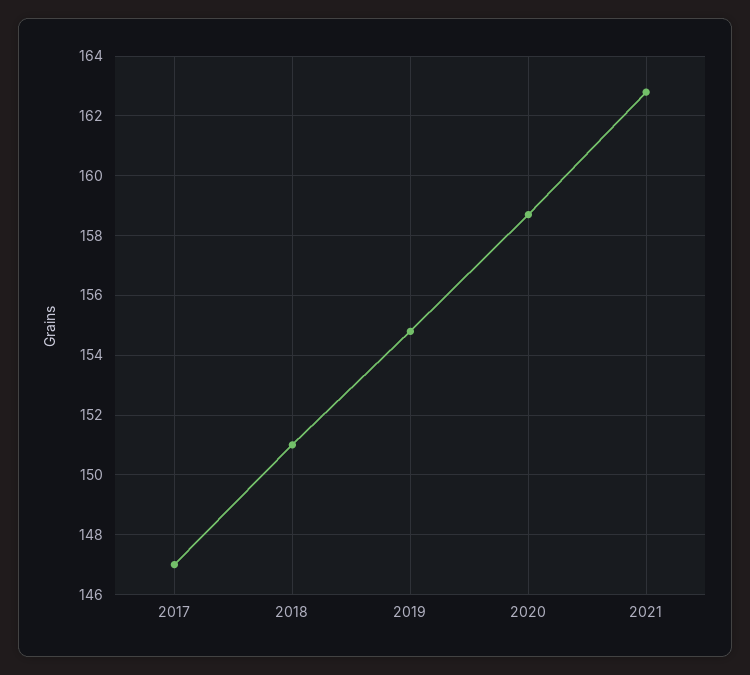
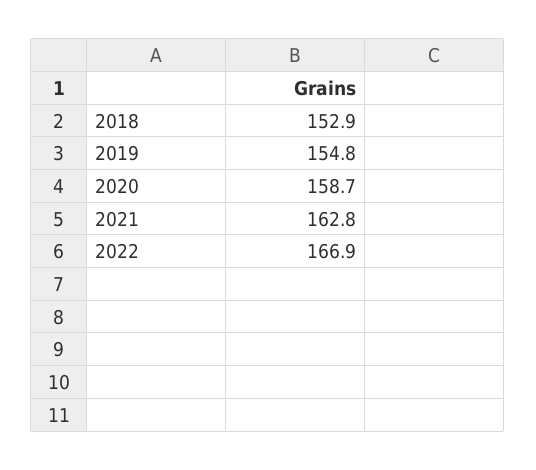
2017: 147 -> none
2018: 151 -> 152.9
2022: none -> 166.9

